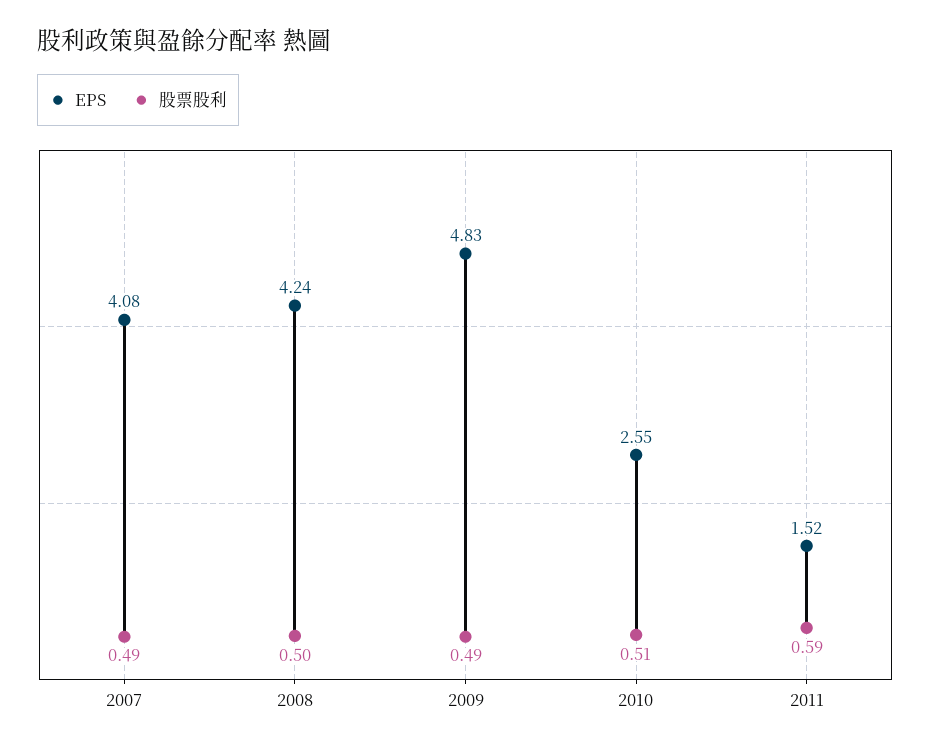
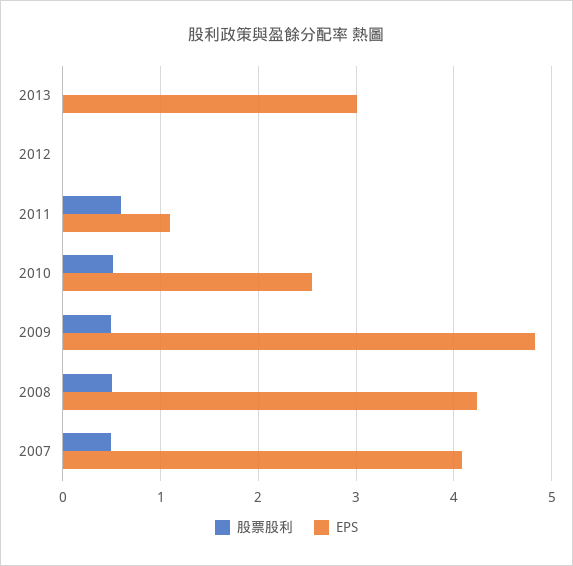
EPS, 2011: 1.52 -> 1.1
股票股利, 2013: none -> 0
EPS, 2013: none -> 3
股票股利, 2012: none -> 0
EPS, 2012: none -> 0

